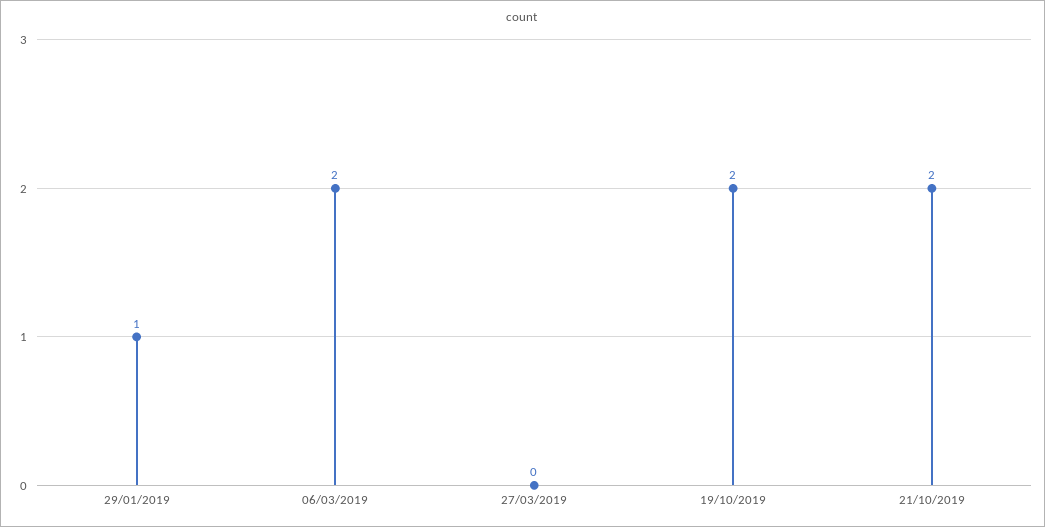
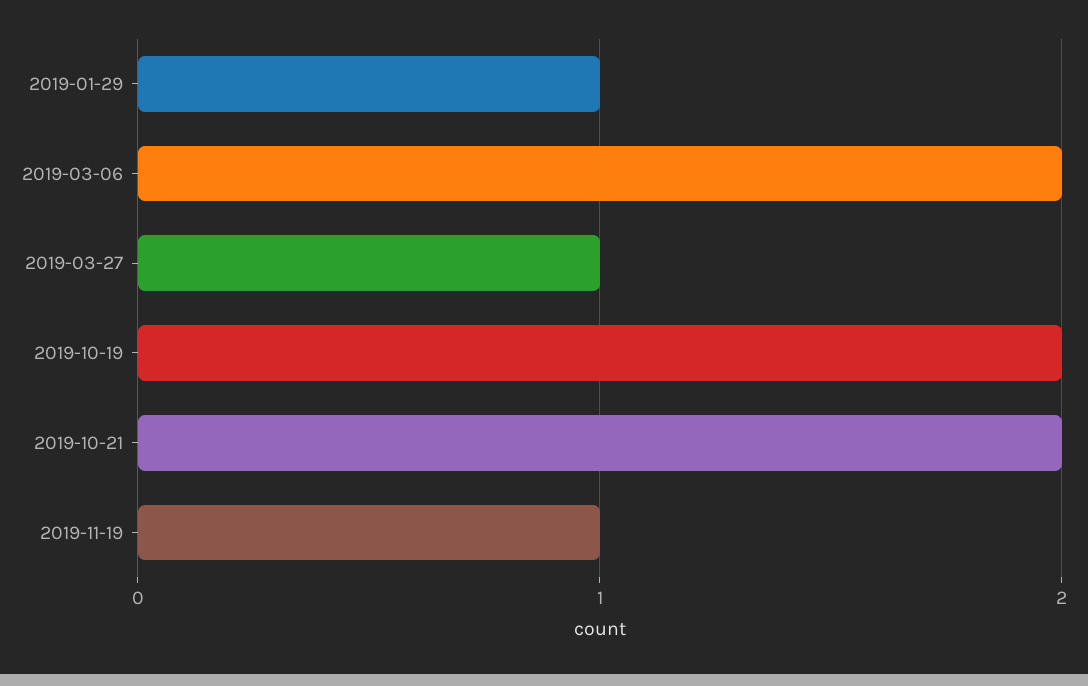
27/03/2019: 0 -> 1
2019-11-19: none -> 1

